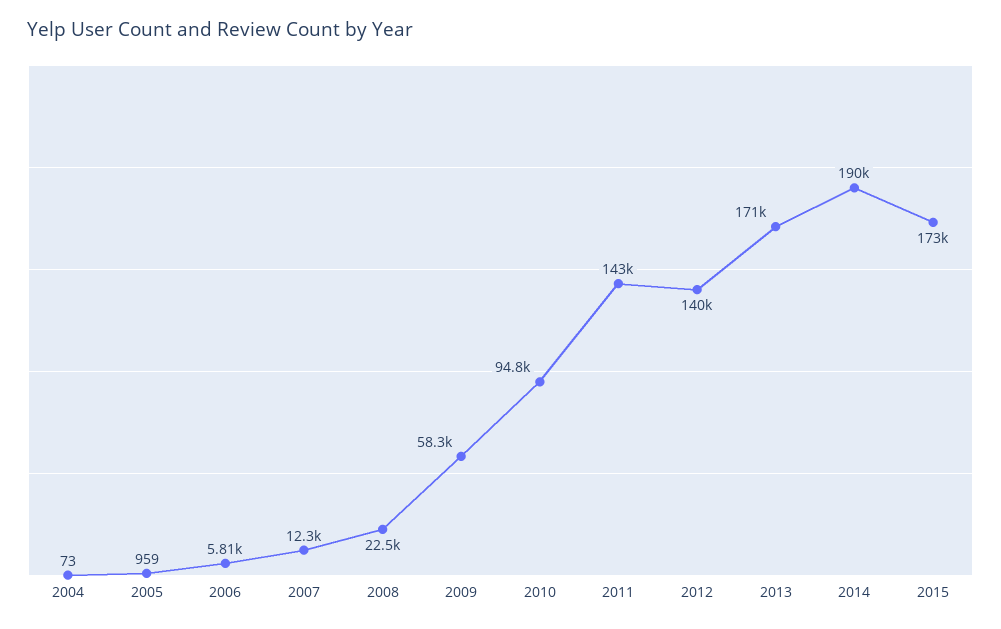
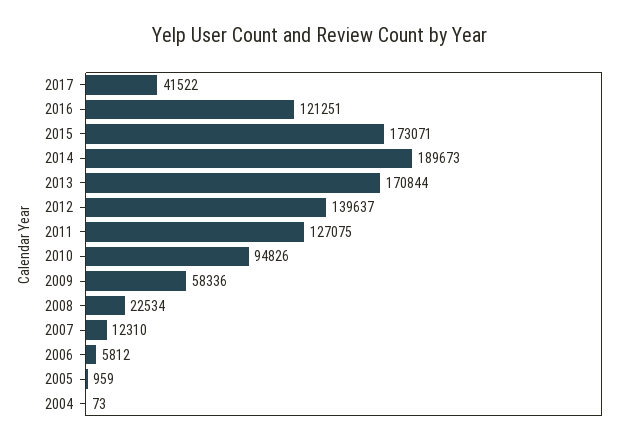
2011: 143000 -> 127075
2017: none -> 41522
2016: none -> 121251

